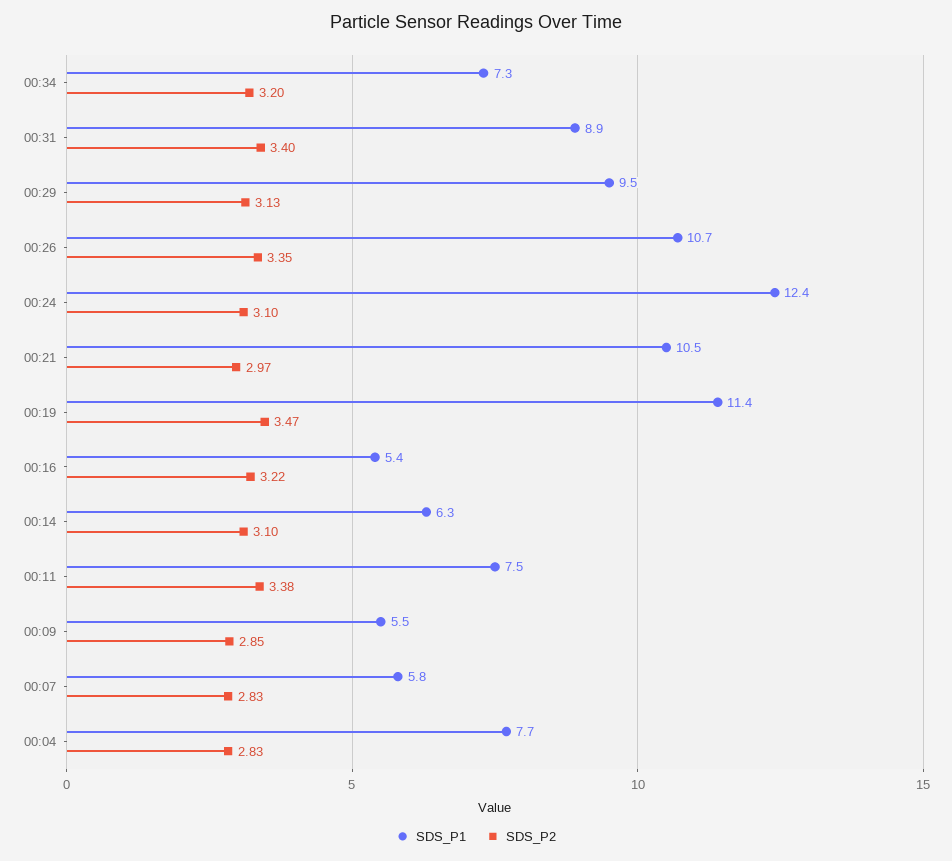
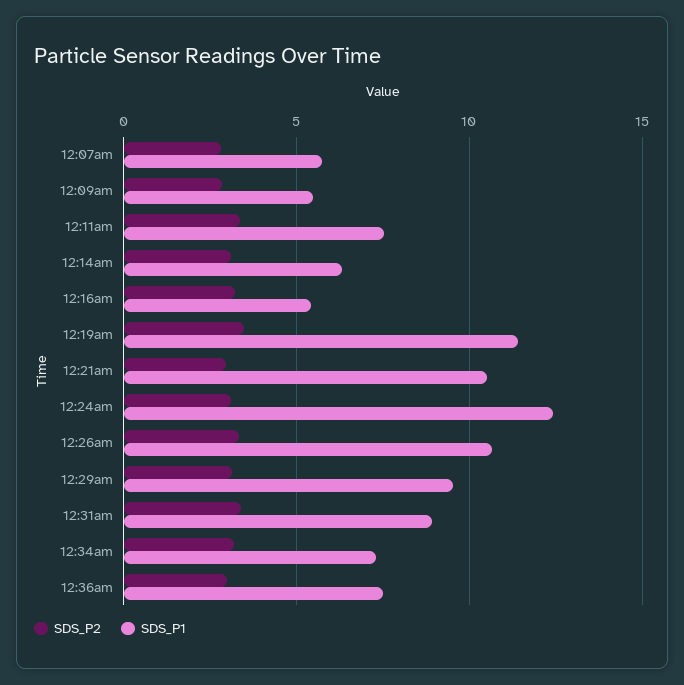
SDS_P1, 00:04: 7.7 -> none
SDS_P2, 00:04: 2.83 -> none
SDS_P2, 12:36am: none -> 3
SDS_P1, 12:36am: none -> 7.5

